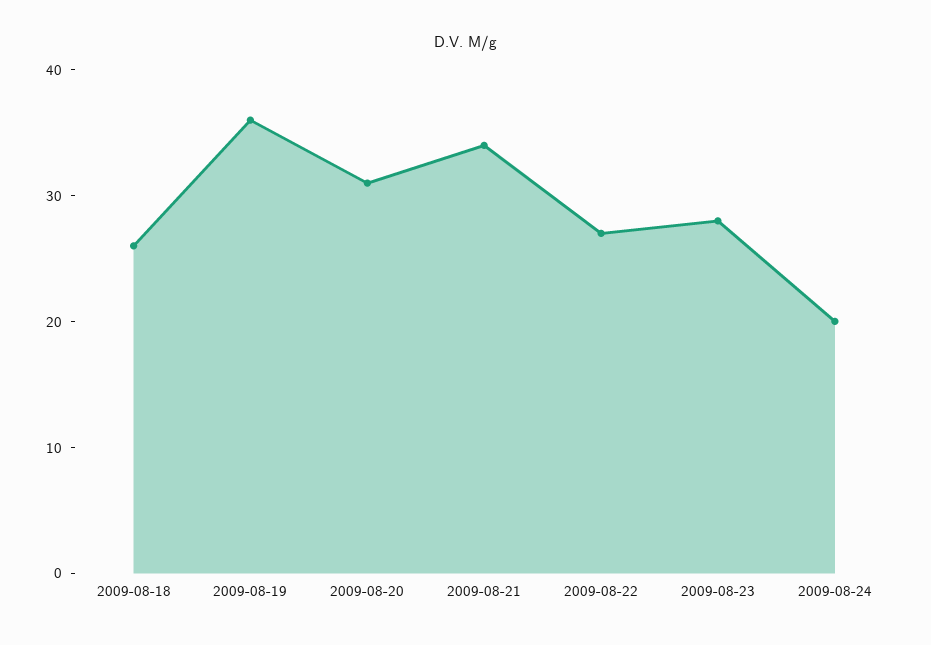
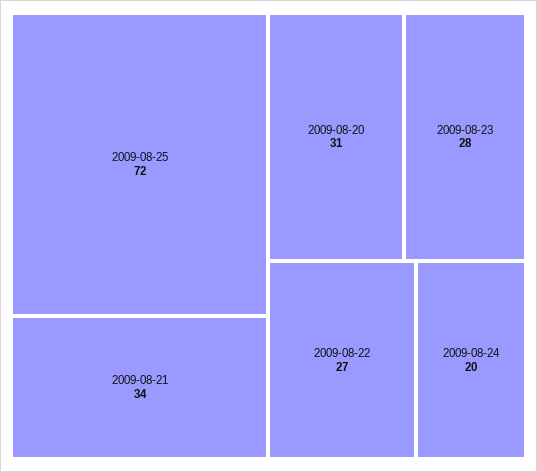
2009-08-18: 26 -> none
2009-08-19: 36 -> none
2009-08-25: none -> 72

